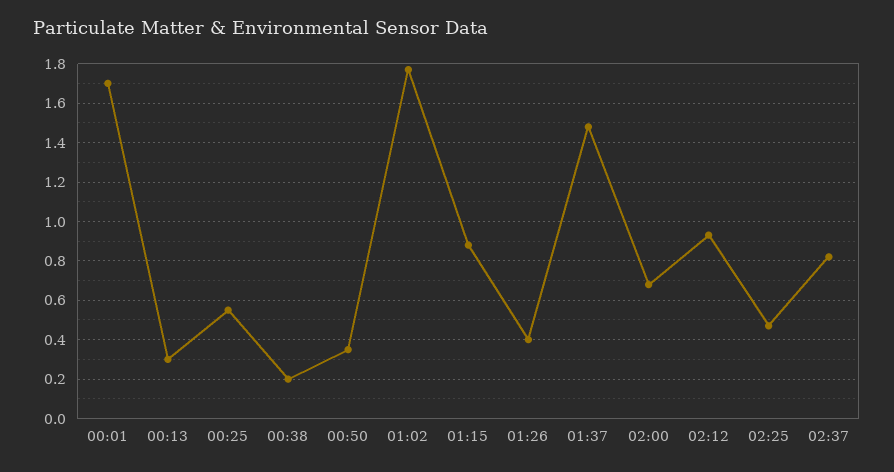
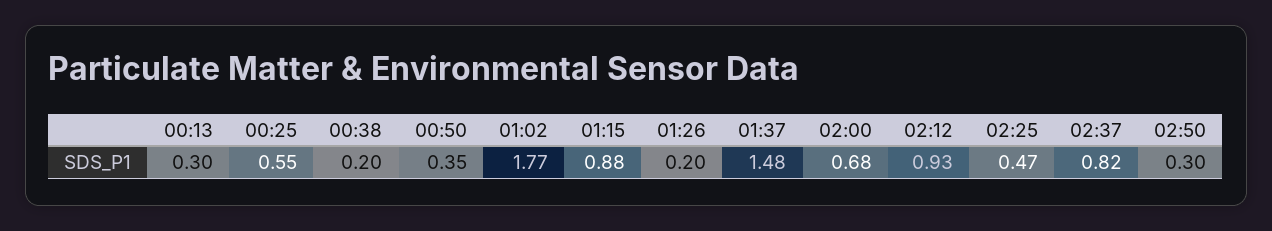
00:01: 1.7 -> none
01:26: 0.4 -> 0.2
02:50: none -> 0.3

